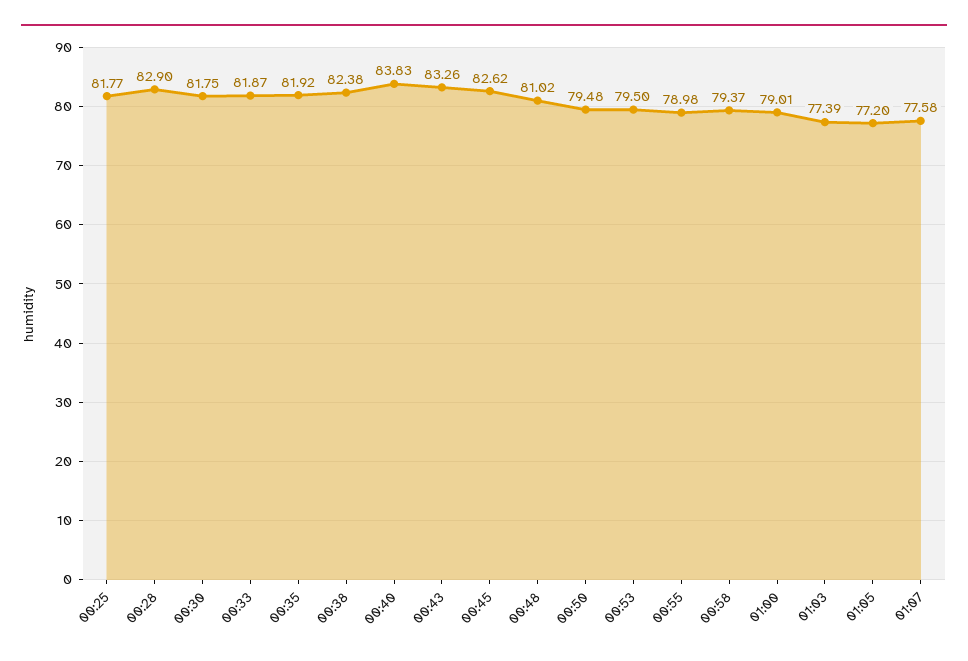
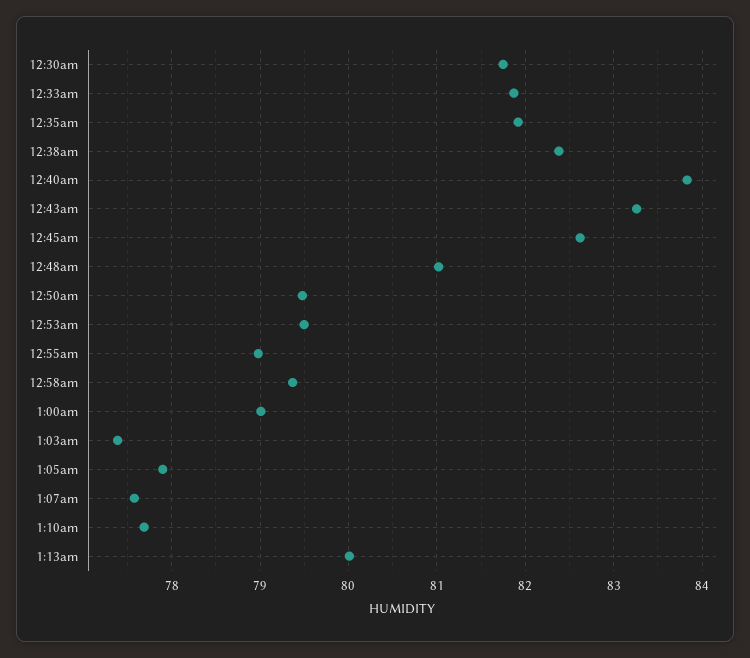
00:25: 81.77 -> none
00:28: 82.9 -> none
01:05: 77.2 -> 77.9
1:10am: none -> 77.7
1:13am: none -> 80

